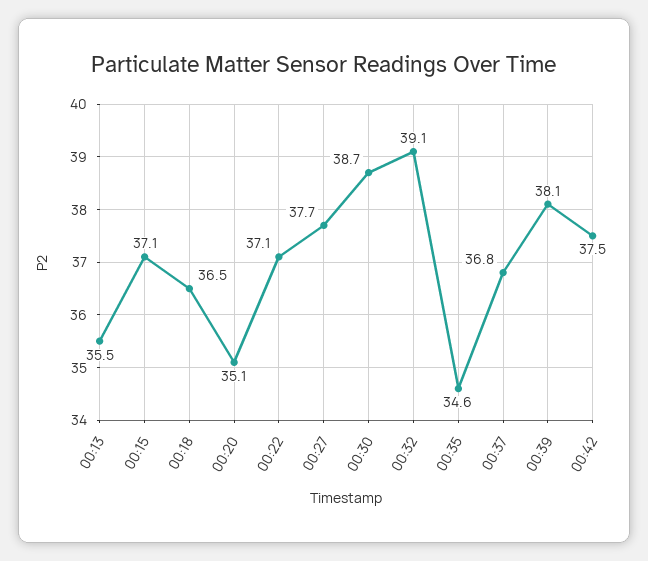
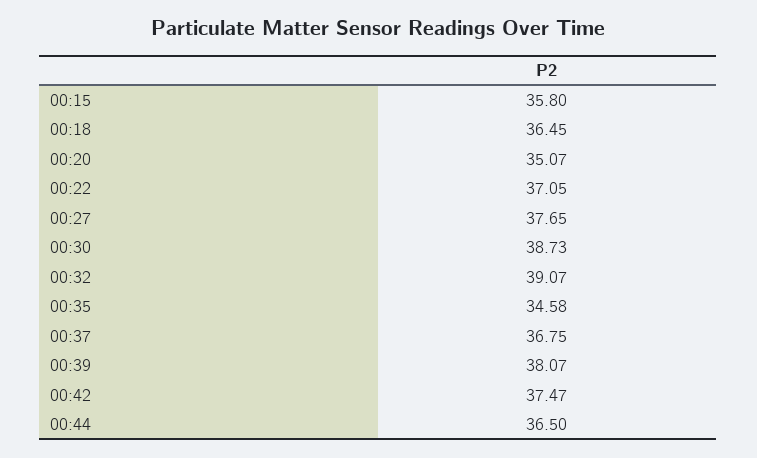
00:13: 35.5 -> none
00:15: 37.1 -> 35.8
00:44: none -> 36.5

